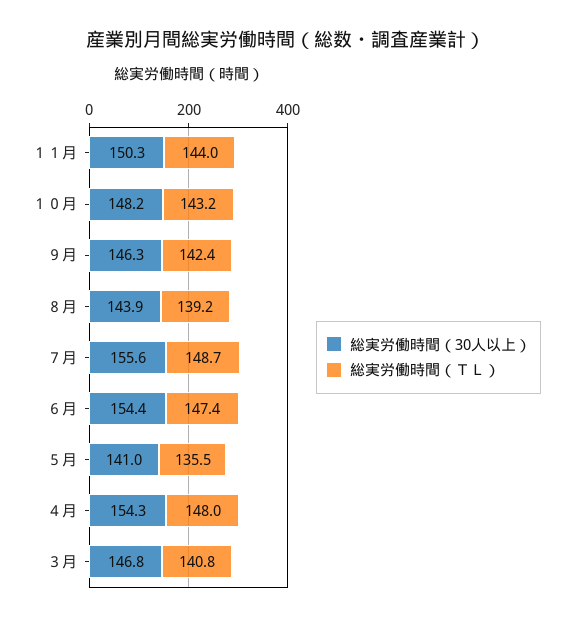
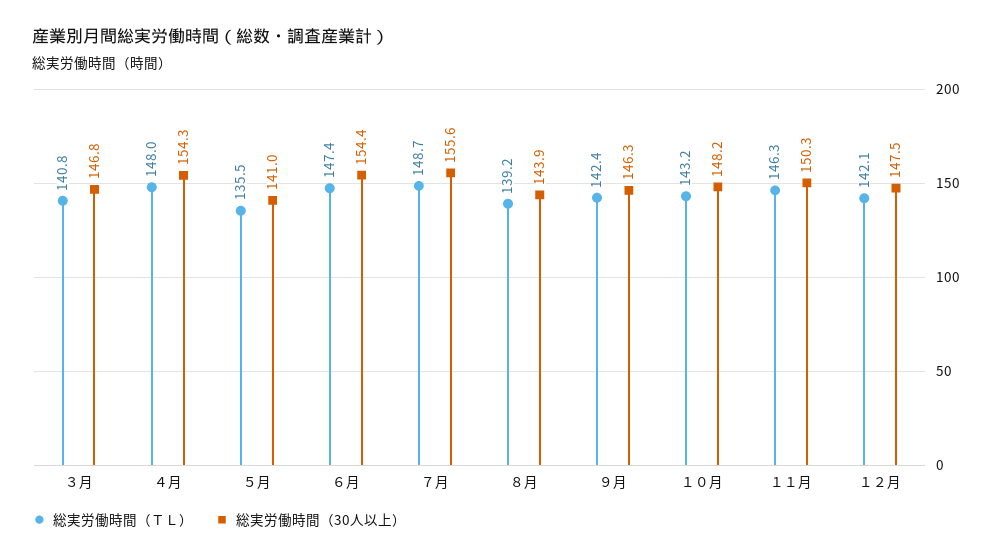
総実労働時間（ＴＬ）, １１月: 144 -> 146.3
総実労働時間（ＴＬ）, １２月: none -> 142.1
総実労働時間（30人以上）, １２月: none -> 147.5

